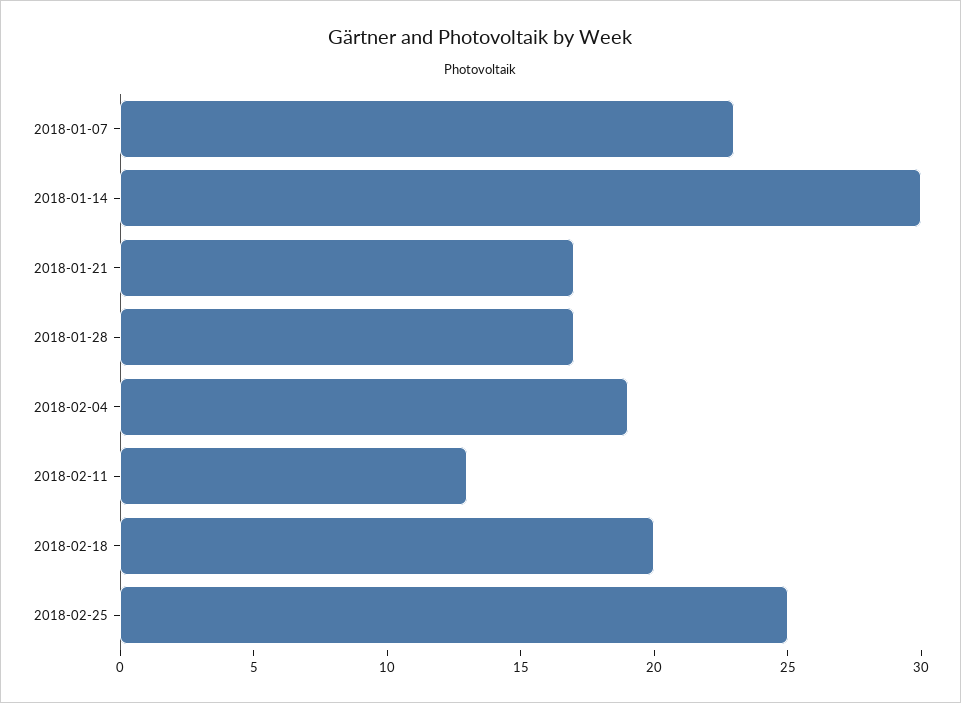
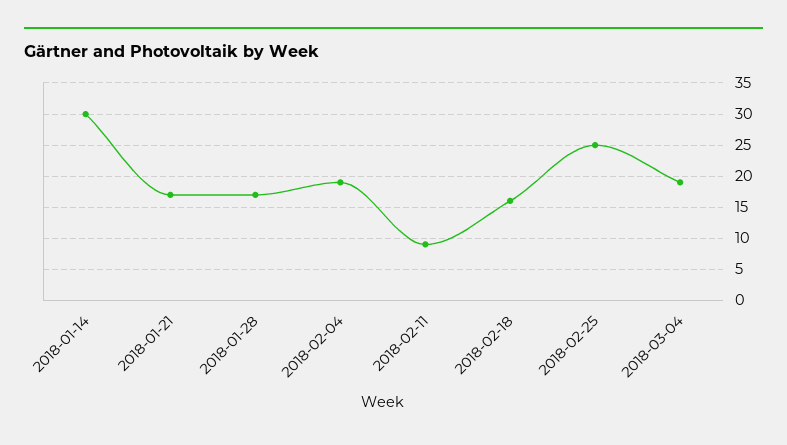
2018-01-07: 23 -> none
2018-02-11: 13 -> 9
2018-02-18: 20 -> 16
2018-03-04: none -> 19

